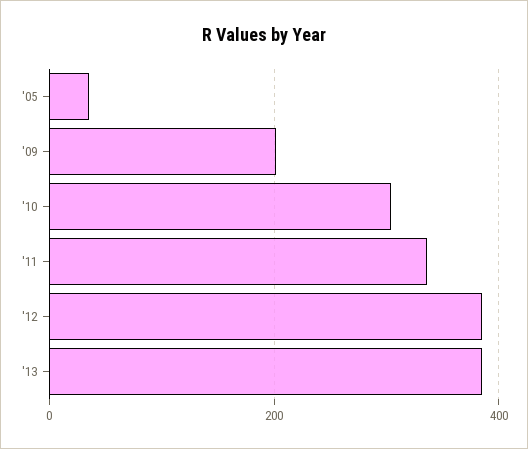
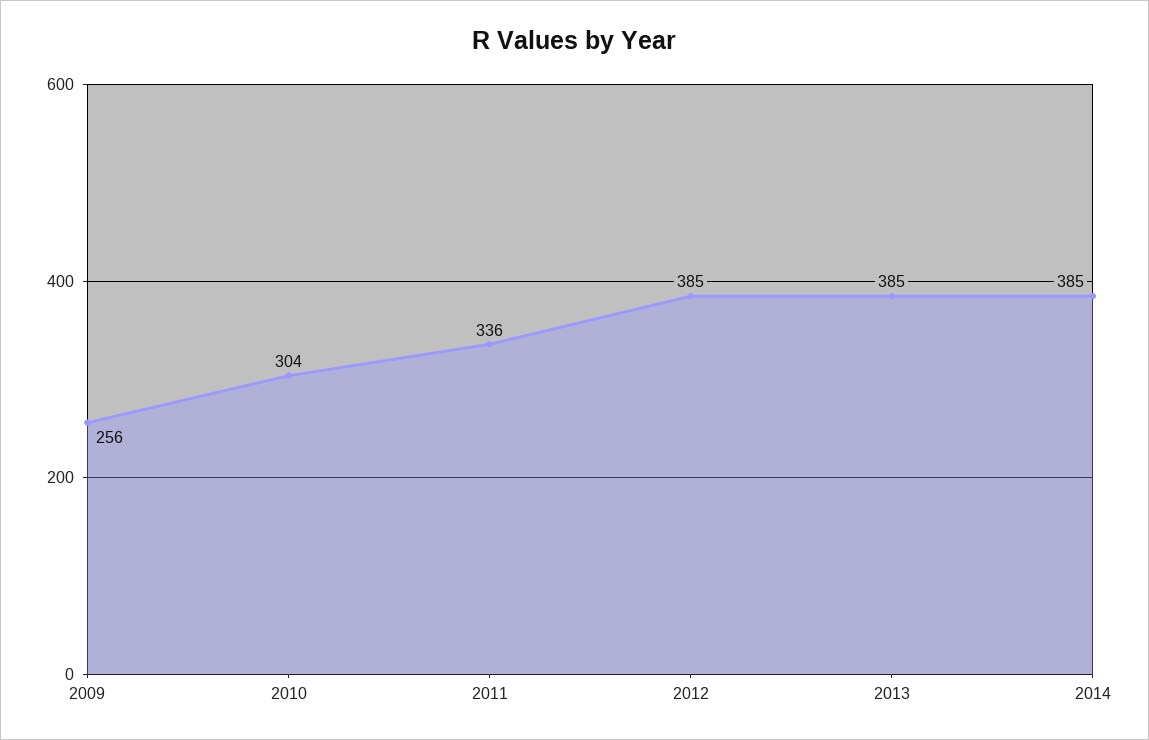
'05: 40 -> none
'09: 200 -> 256
2014: none -> 385

